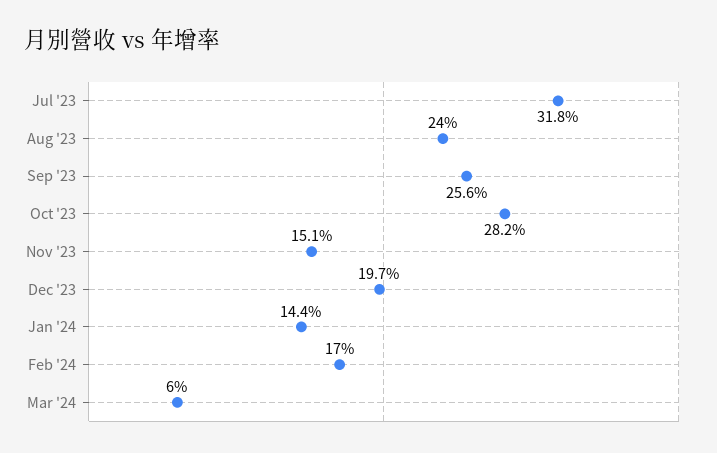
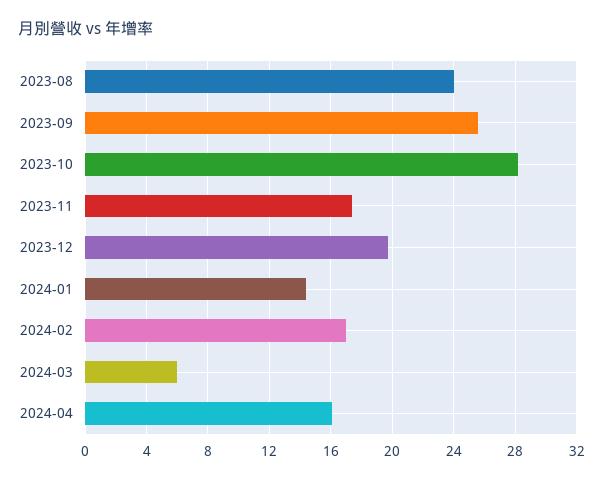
Jul '23: 31.8 -> none
Nov '23: 15.1 -> 17.5
2024-04: none -> 16

